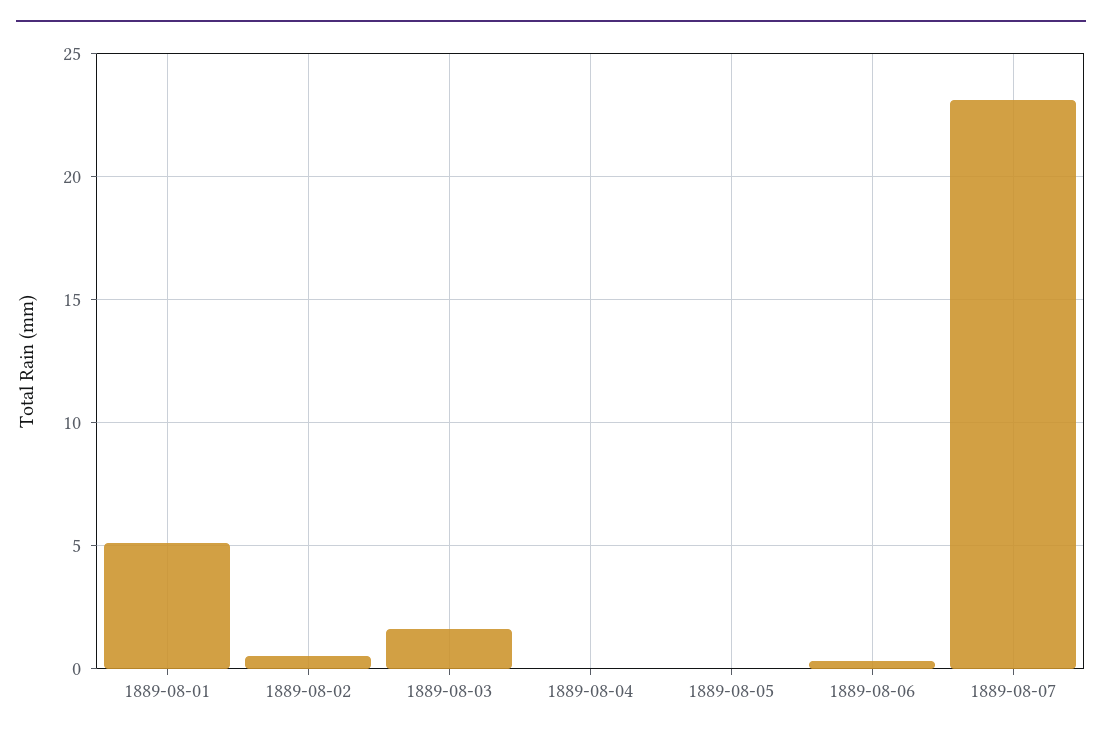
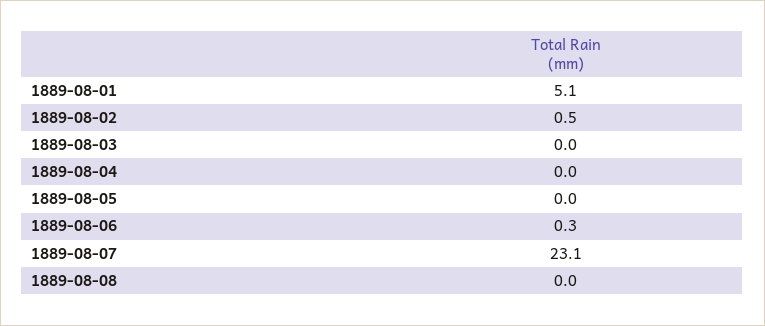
1889-08-03: 1.5 -> 0
1889-08-08: none -> 0

